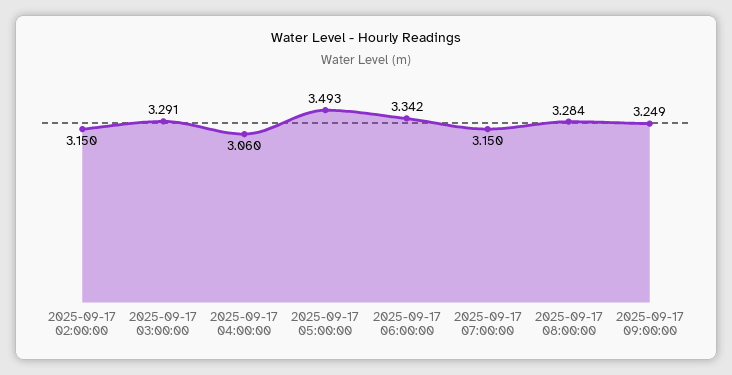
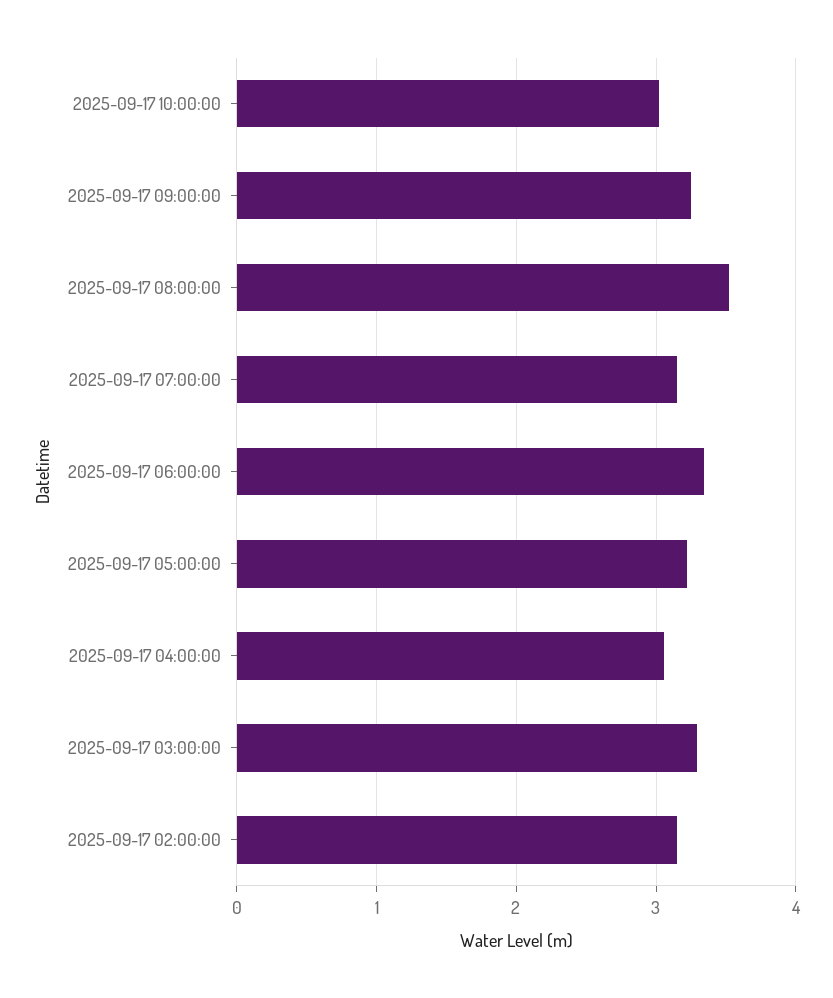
2025-09-17 05:00:00: 3.493 -> 3.2
2025-09-17 08:00:00: 3.284 -> 3.5
2025-09-17 10:00:00: none -> 3

